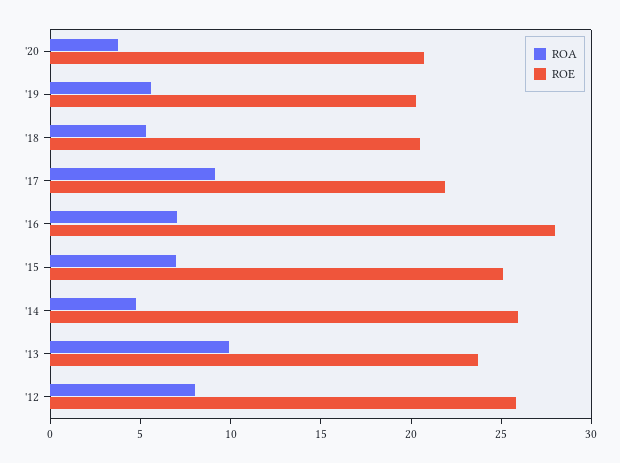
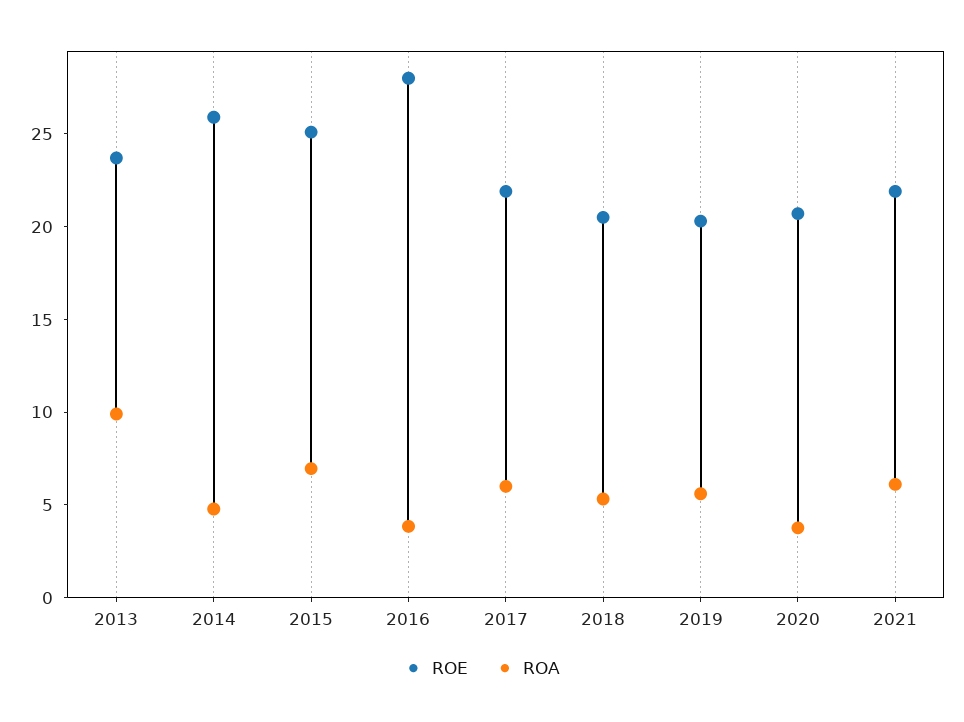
ROA, '17: 9 -> 6
ROA, '16: 7 -> 4
ROA, '12: 8 -> none
ROE, '12: 26 -> none
ROE, 2021: none -> 22
ROA, 2021: none -> 6

